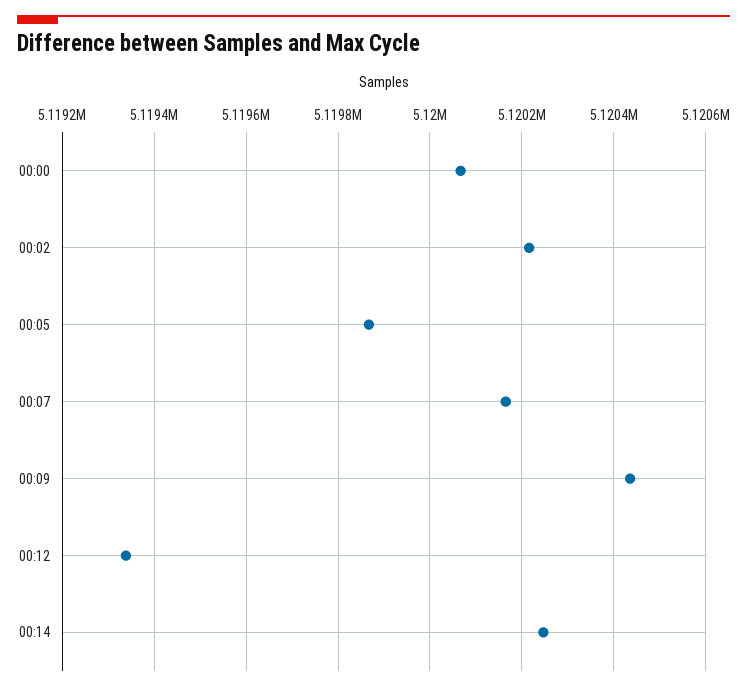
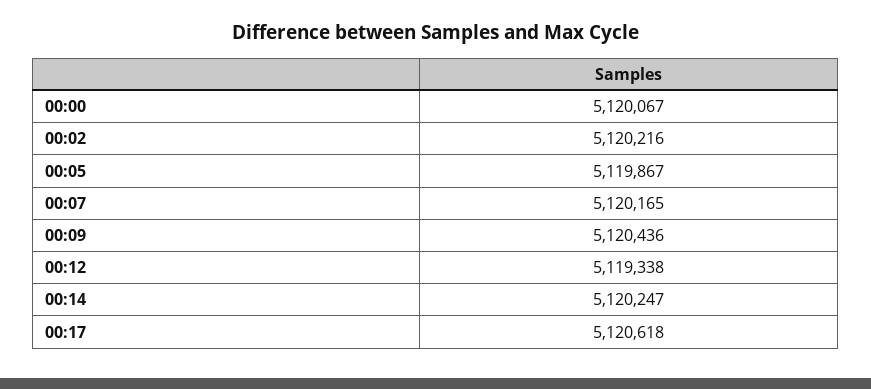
00:17: none -> 5120618

